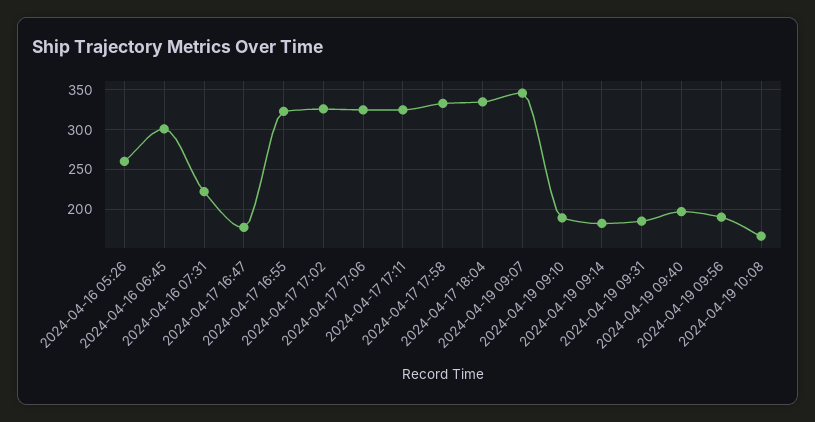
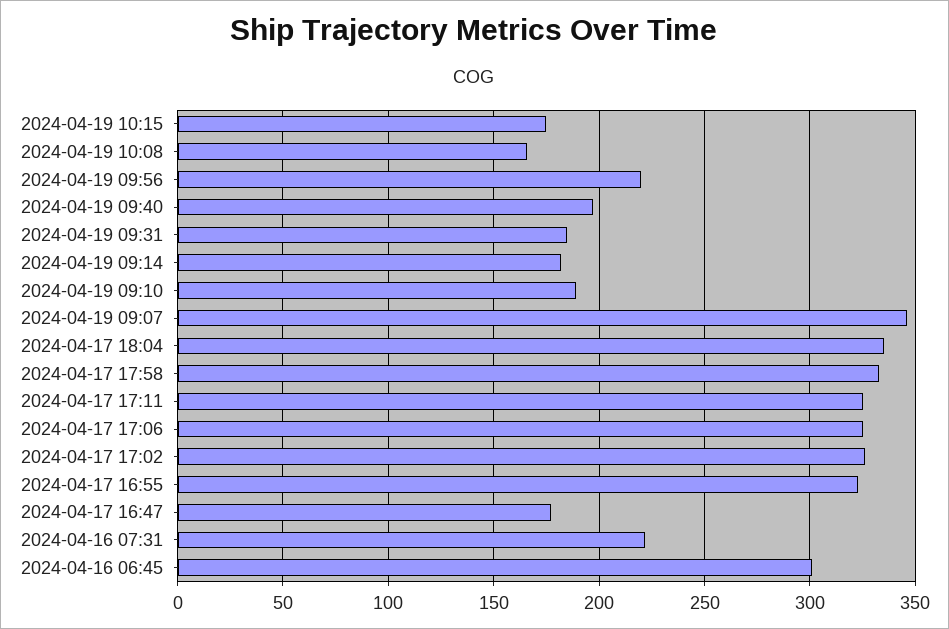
2024-04-16 05:26: 260 -> none
2024-04-19 09:56: 190 -> 220
2024-04-19 10:15: none -> 175

